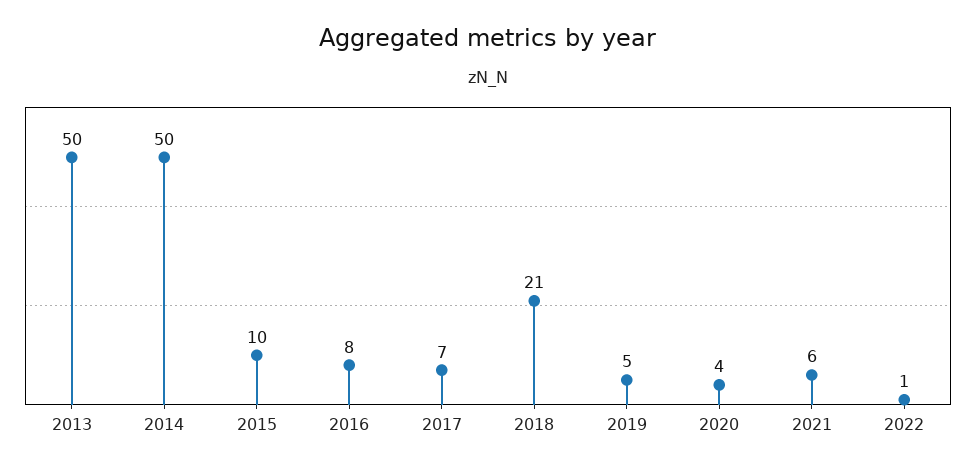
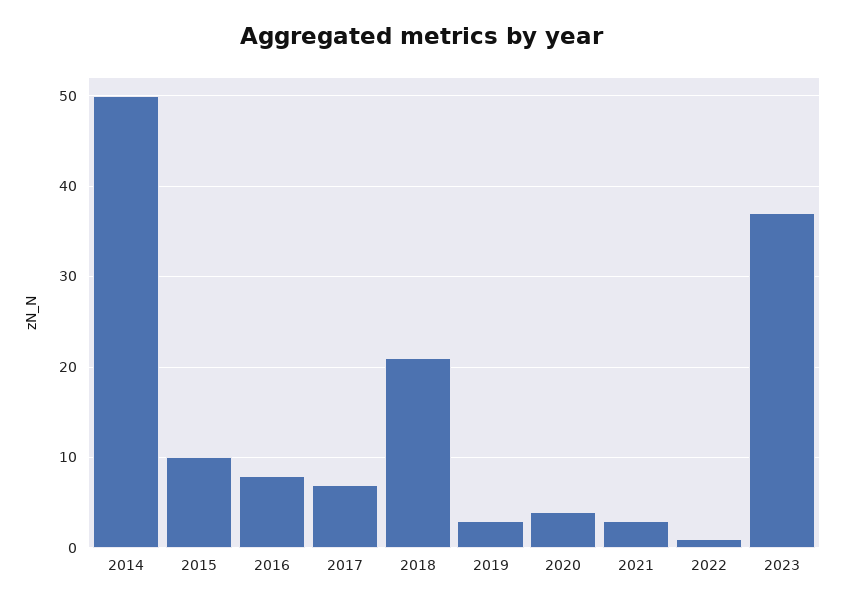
2013: 50 -> none
2019: 5 -> 3
2021: 6 -> 3
2023: none -> 37

